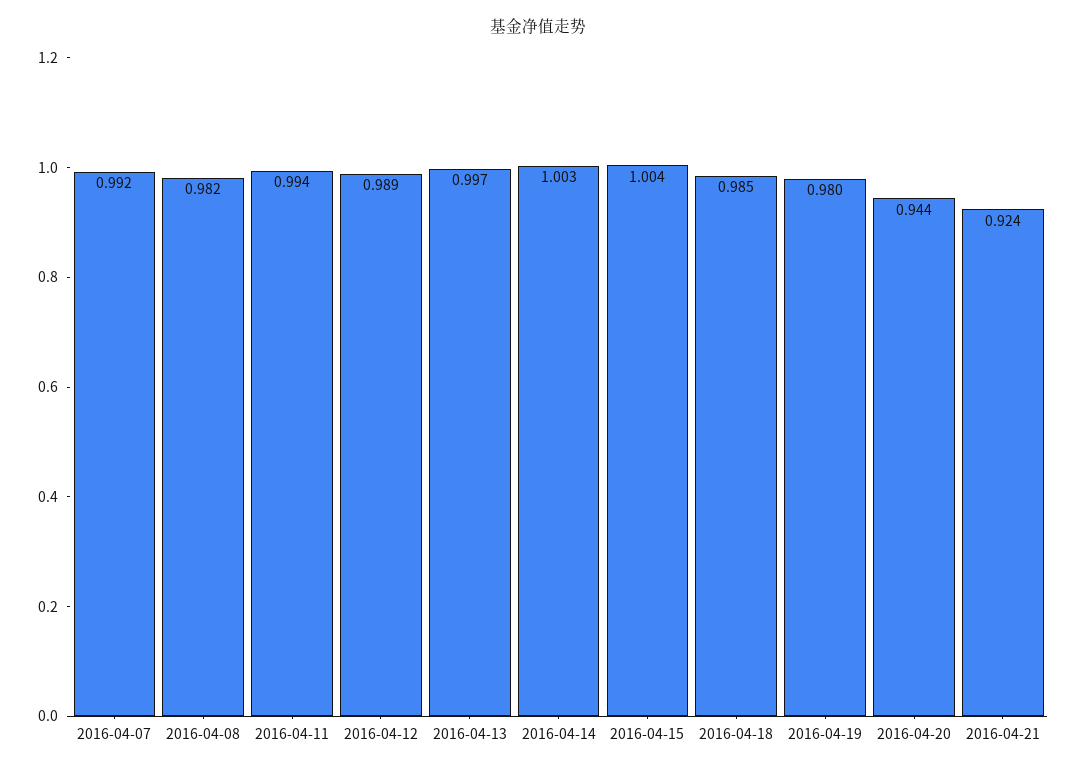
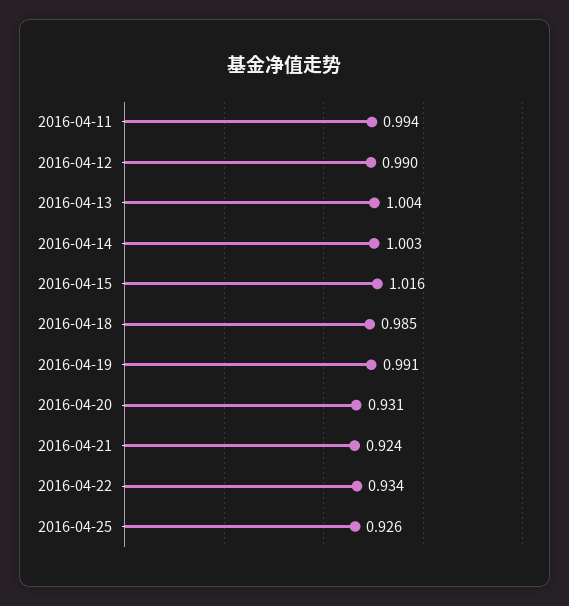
2016-04-07: 0.992 -> none
2016-04-08: 0.982 -> none
2016-04-12: 0.989 -> 0.99
2016-04-13: 0.997 -> 1.004
2016-04-15: 1.004 -> 1.016
2016-04-19: 0.98 -> 0.991
2016-04-20: 0.944 -> 0.931
2016-04-22: none -> 0.934
2016-04-25: none -> 0.926

